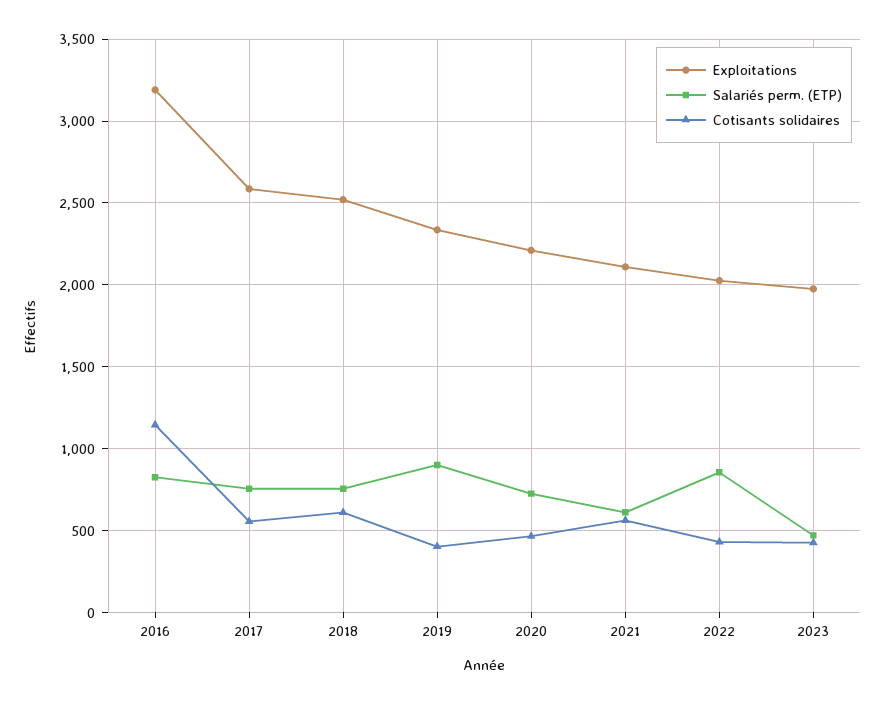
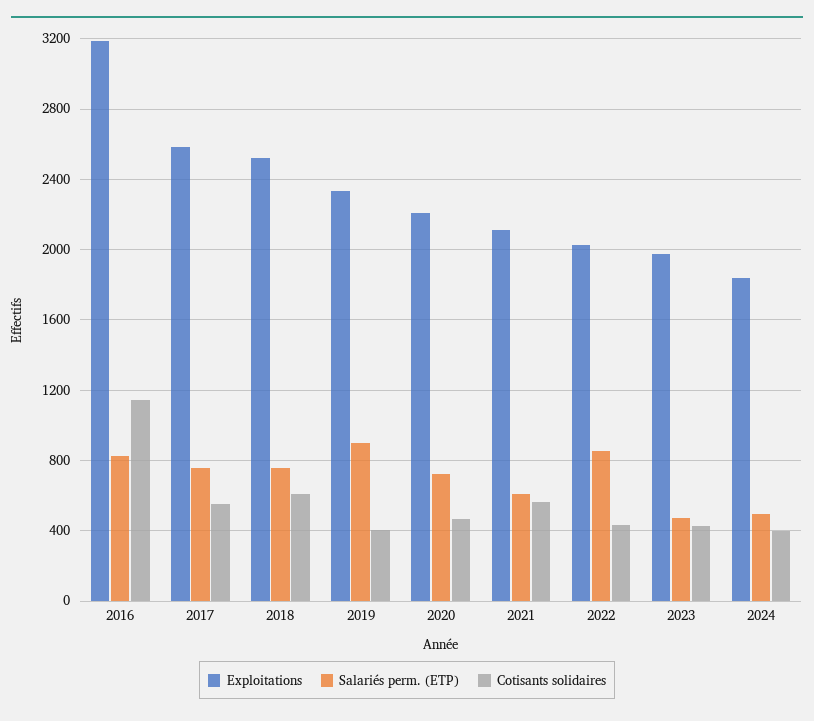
Exploitations, 2024: none -> 1850
Salariés perm. (ETP), 2024: none -> 500
Cotisants solidaires, 2024: none -> 400

